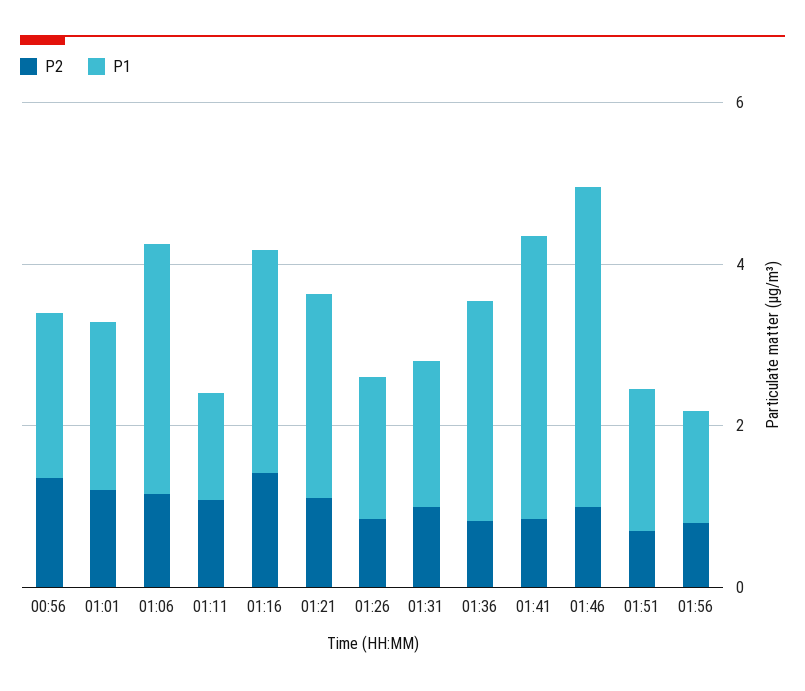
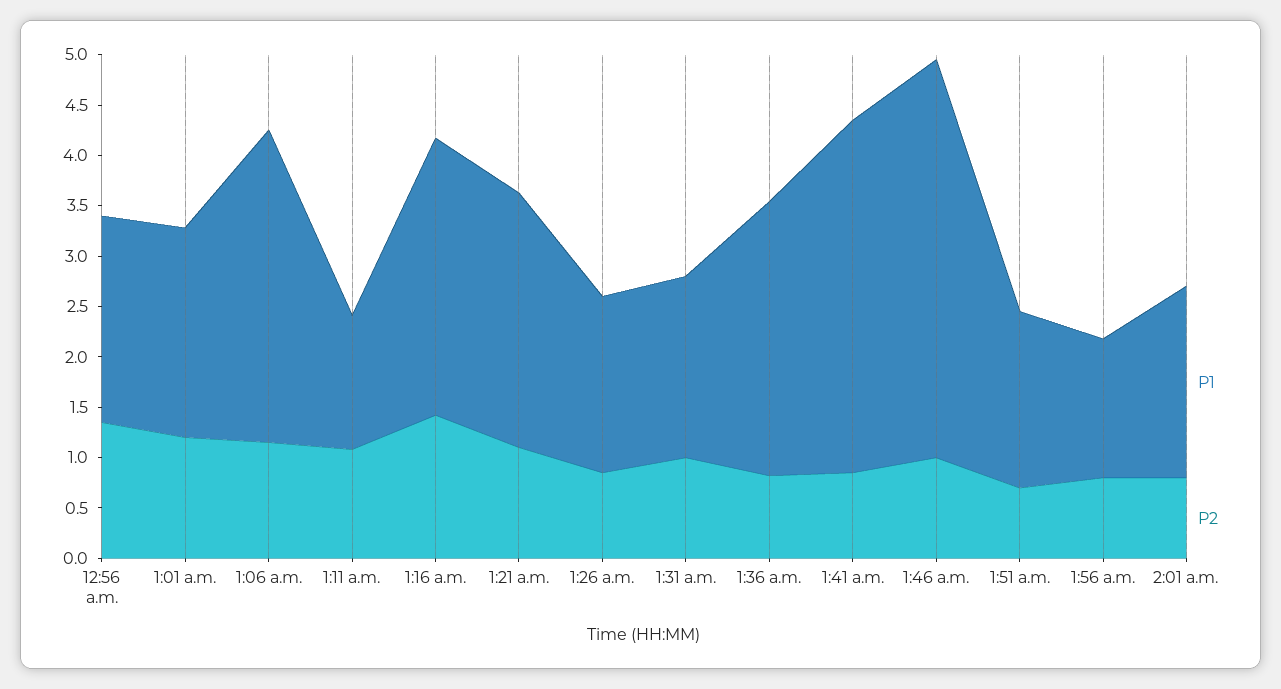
P1, 2:01 a.m.: none -> 1.9
P2, 2:01 a.m.: none -> 0.8

